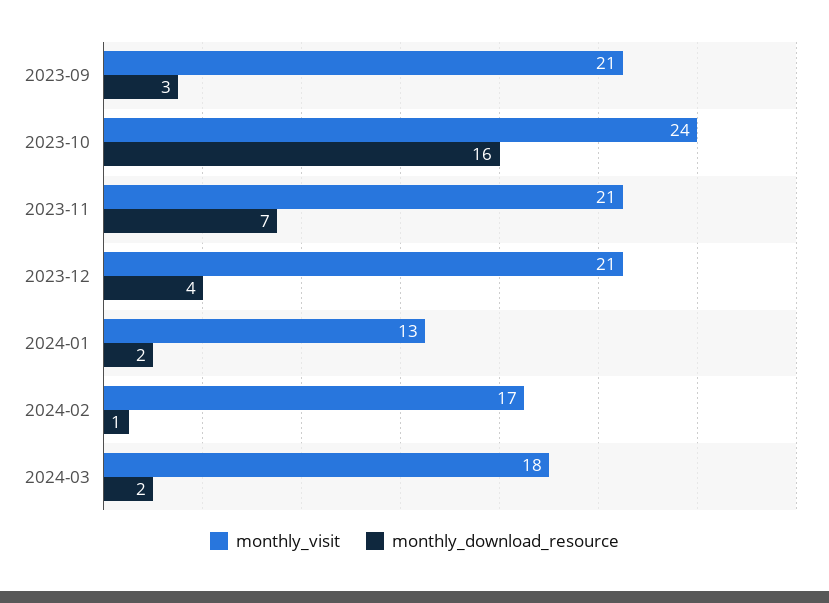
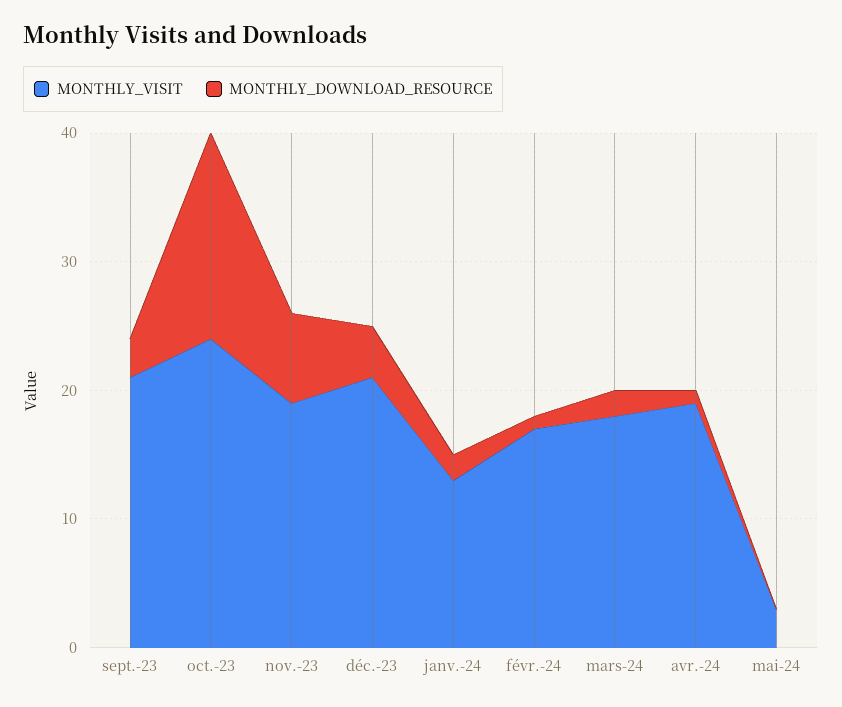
monthly_visit, 2023-11: 21 -> 19
monthly_visit, avr.-24: none -> 19
monthly_download_resource, avr.-24: none -> 1
monthly_visit, mai-24: none -> 3
monthly_download_resource, mai-24: none -> 0

